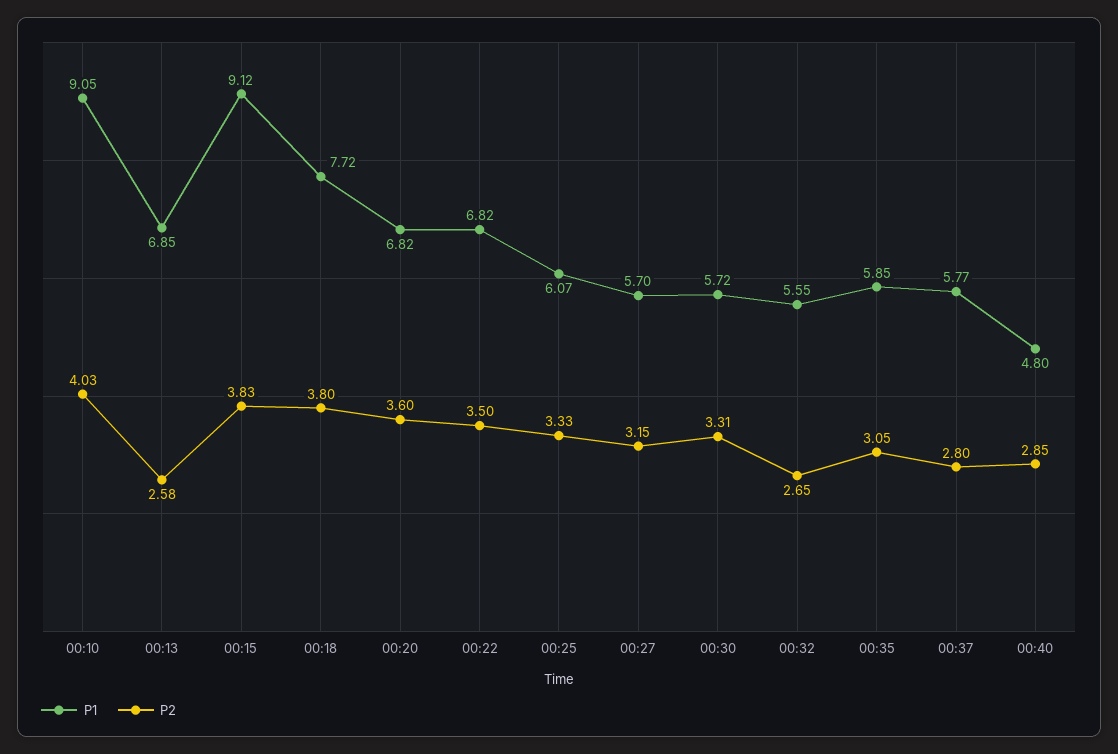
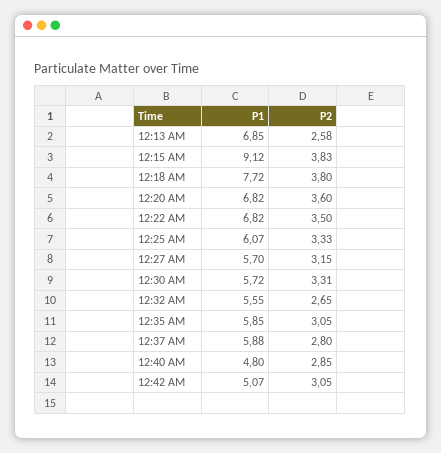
P1, 00:10: 9.05 -> none
P2, 00:10: 4.03 -> none
P1, 00:37: 5.77 -> 5.88
P1, 12:42 AM: none -> 5.07
P2, 12:42 AM: none -> 3.05

